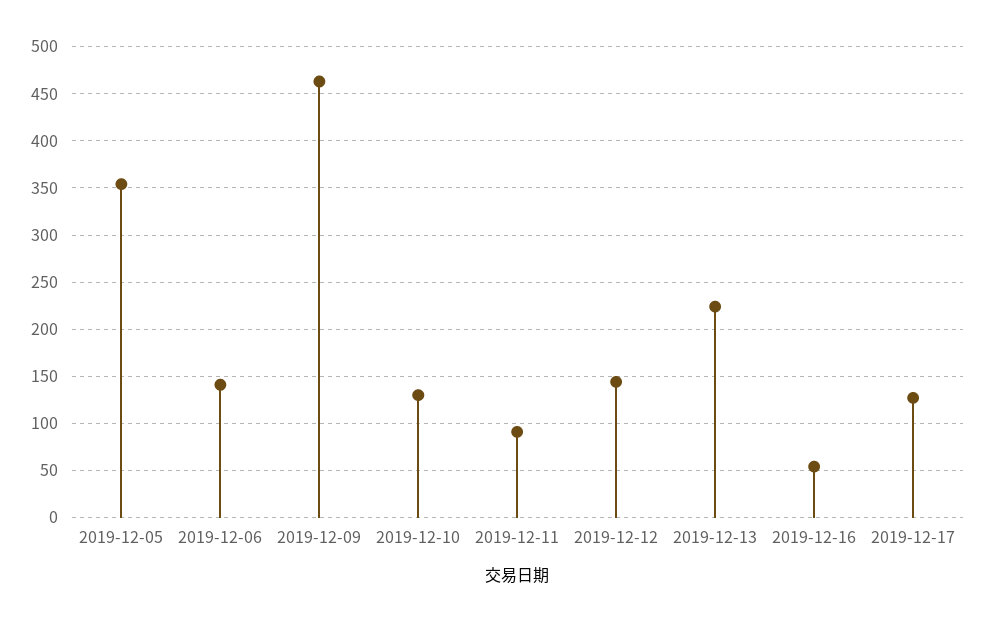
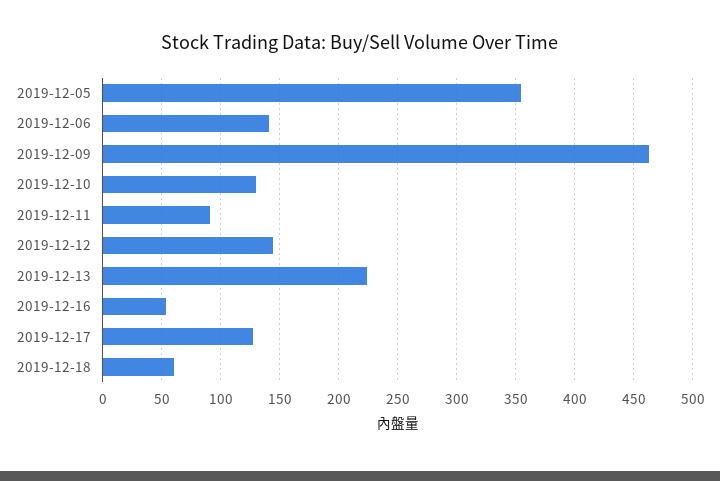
2019-12-18: none -> 60

